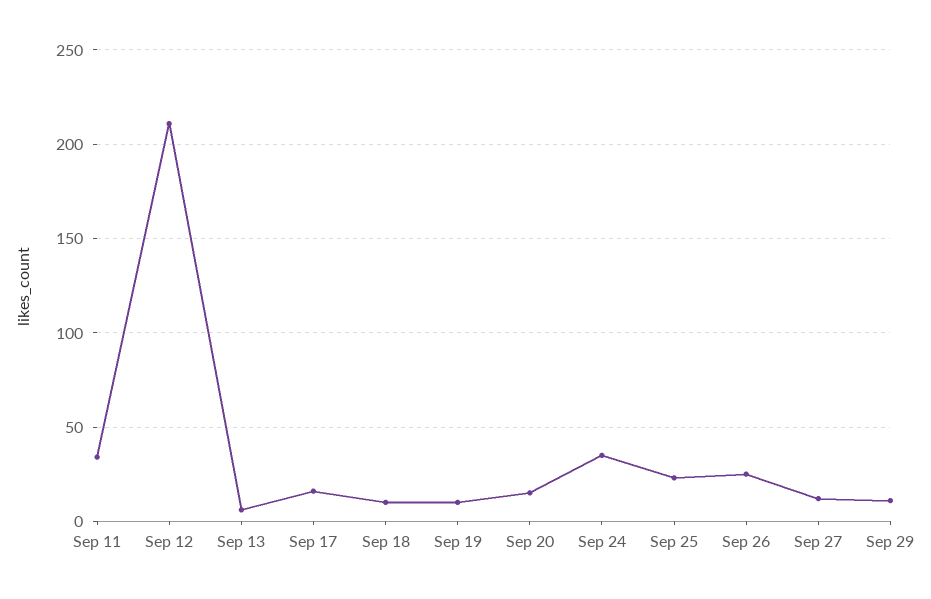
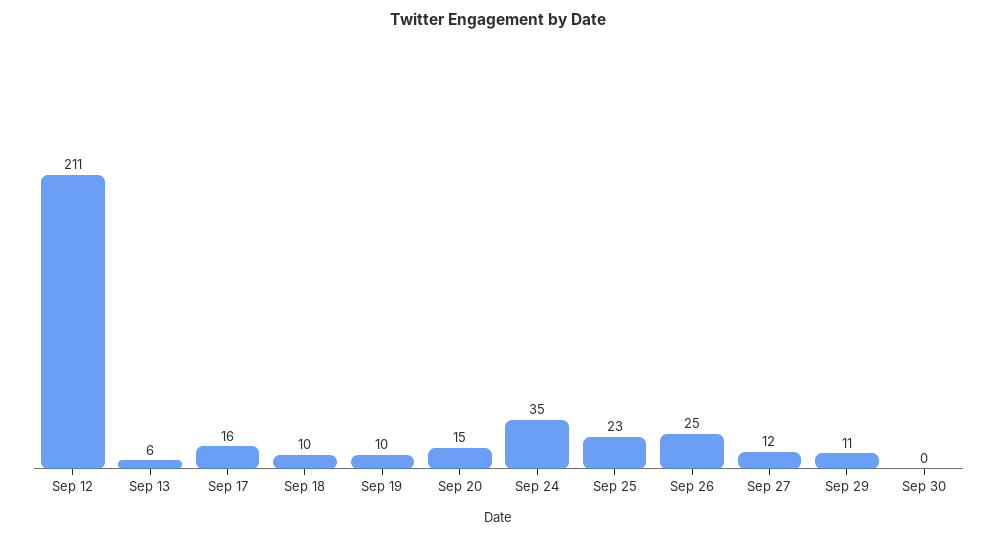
Sep 11: 35 -> none
Sep 30: none -> 0

